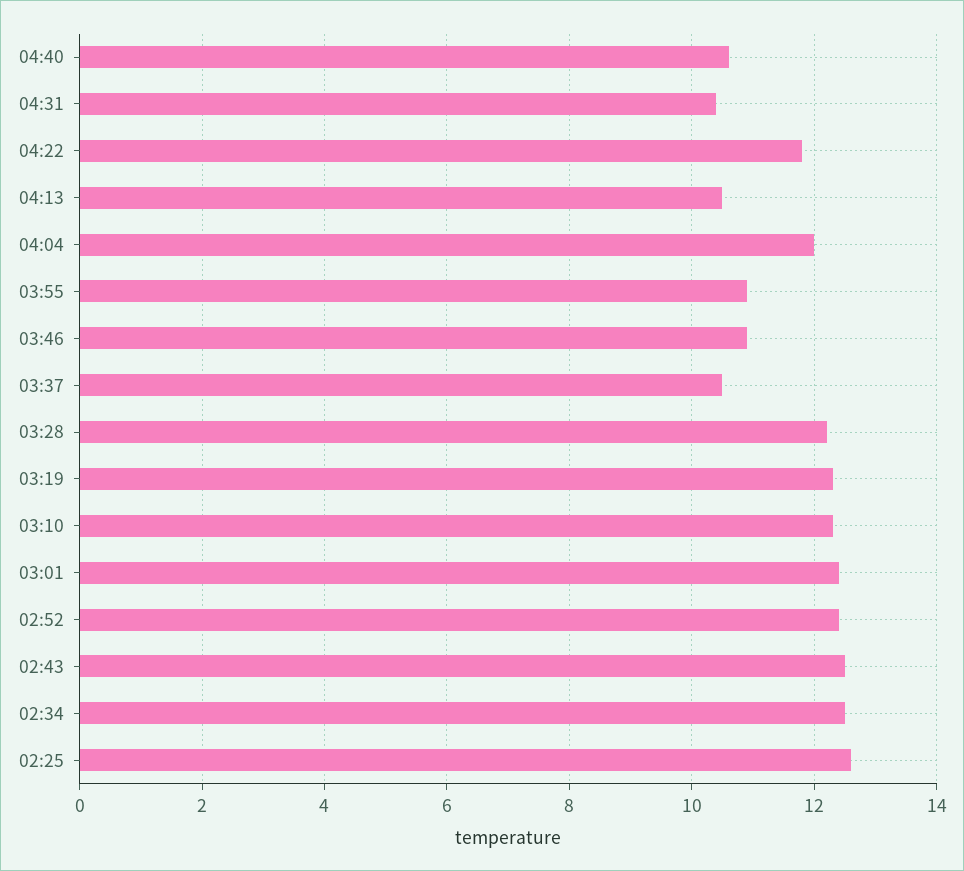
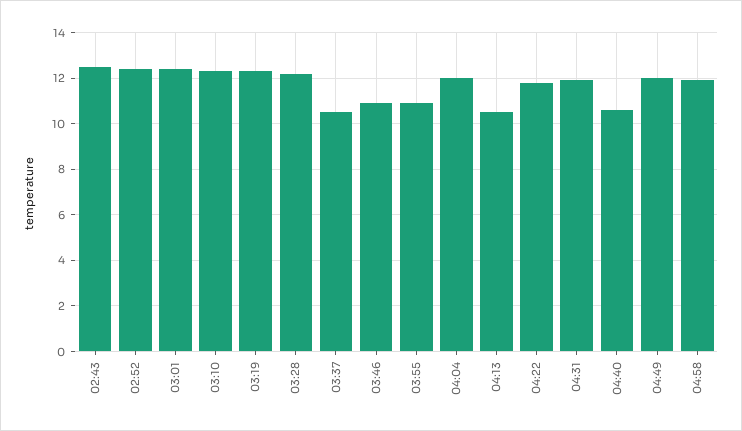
04:31: 10.5 -> 12
02:34: 12.5 -> none
02:25: 12.5 -> none
04:49: none -> 12
04:58: none -> 12

